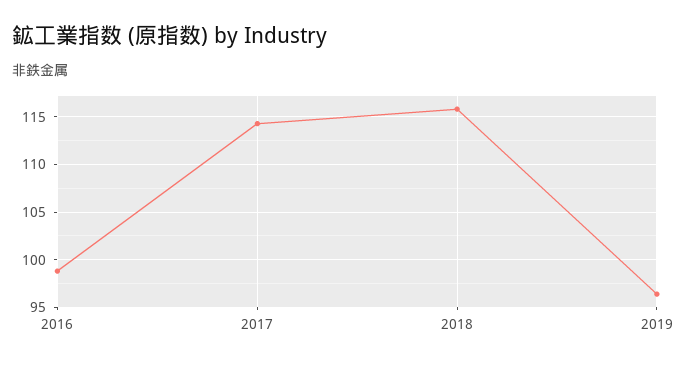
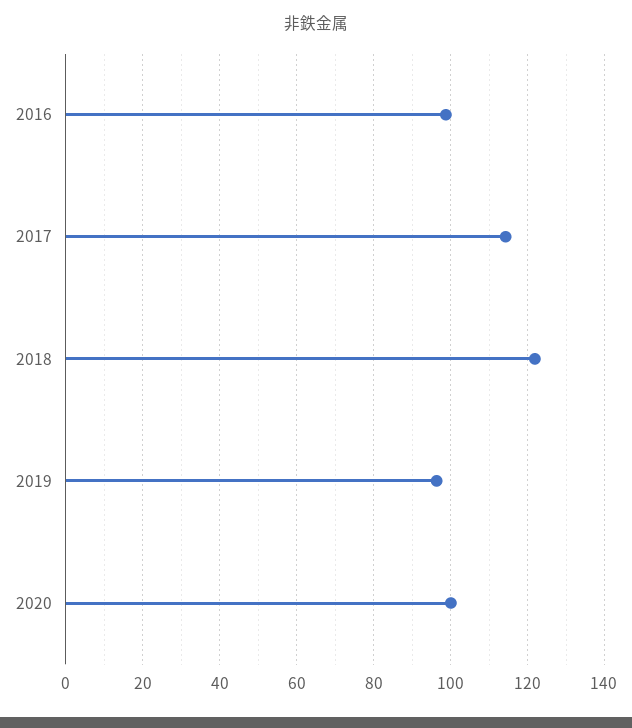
2018: 116 -> 122
2020: none -> 100

